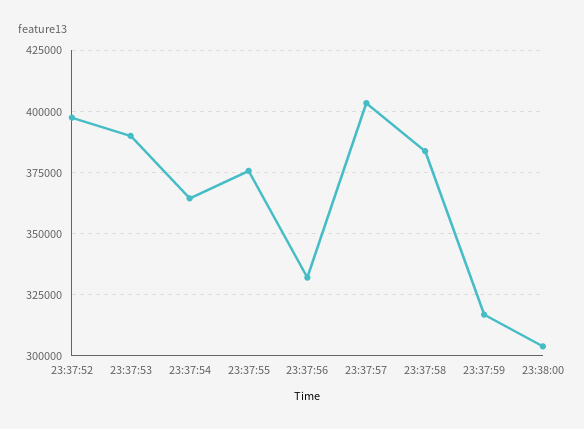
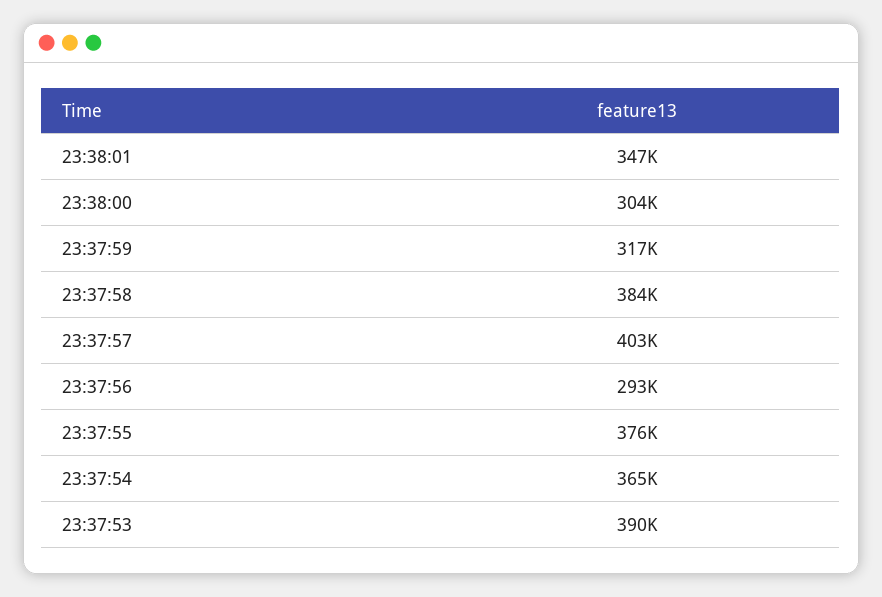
23:37:52: 397500 -> none
23:37:56: 332500 -> 293000
23:38:01: none -> 347000

